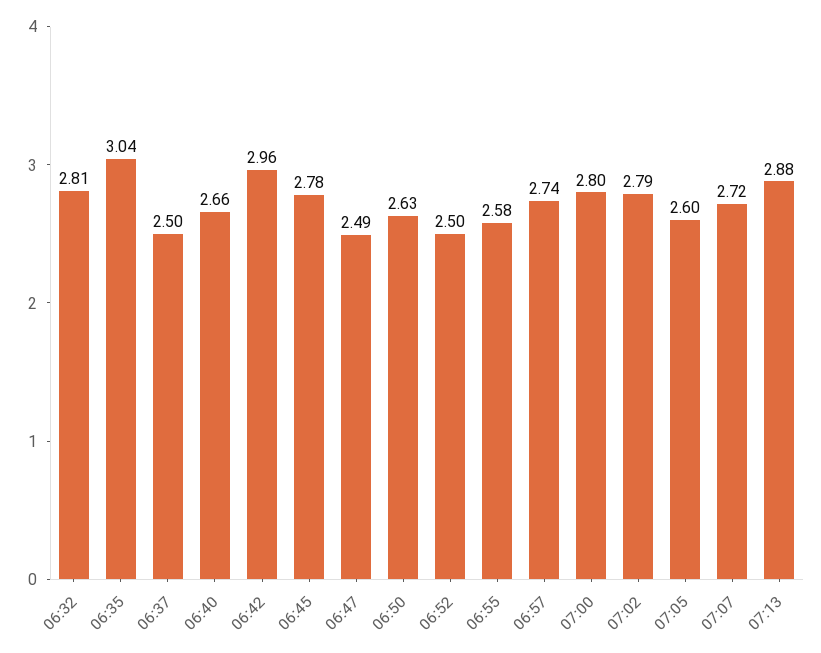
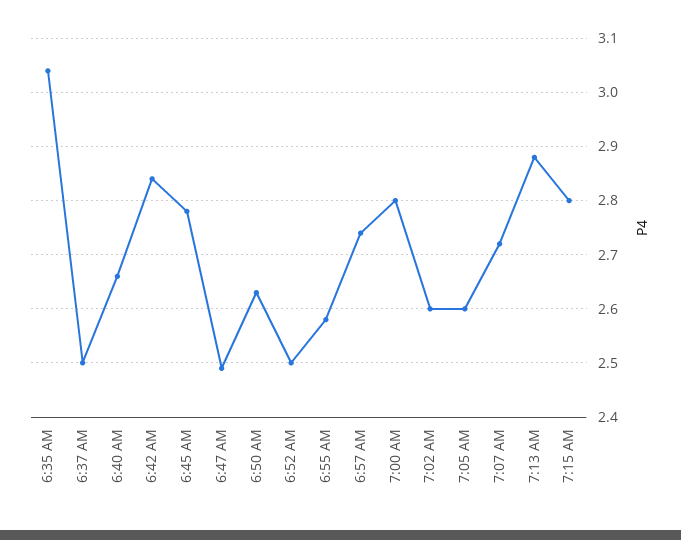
06:32: 2.81 -> none
06:42: 2.96 -> 2.85
07:02: 2.79 -> 2.6
7:15 AM: none -> 2.8

